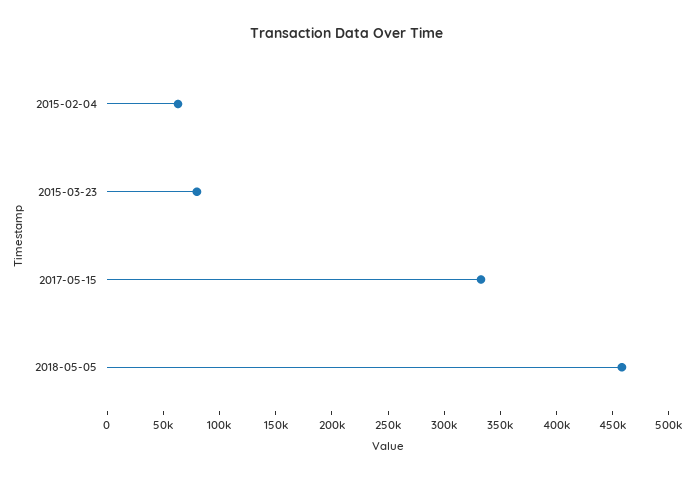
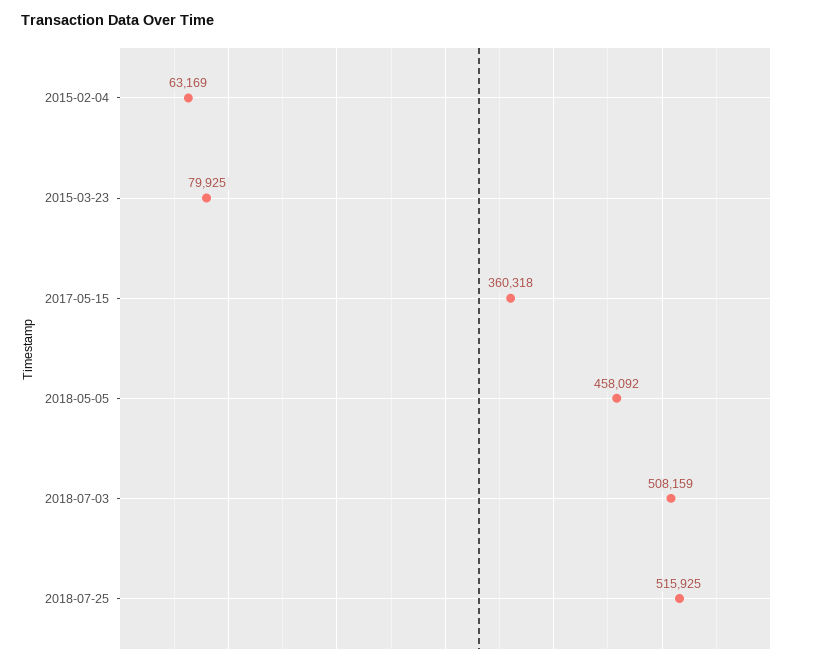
2017-05-15: 330000 -> 360318
2018-07-03: none -> 508159
2018-07-25: none -> 515925

